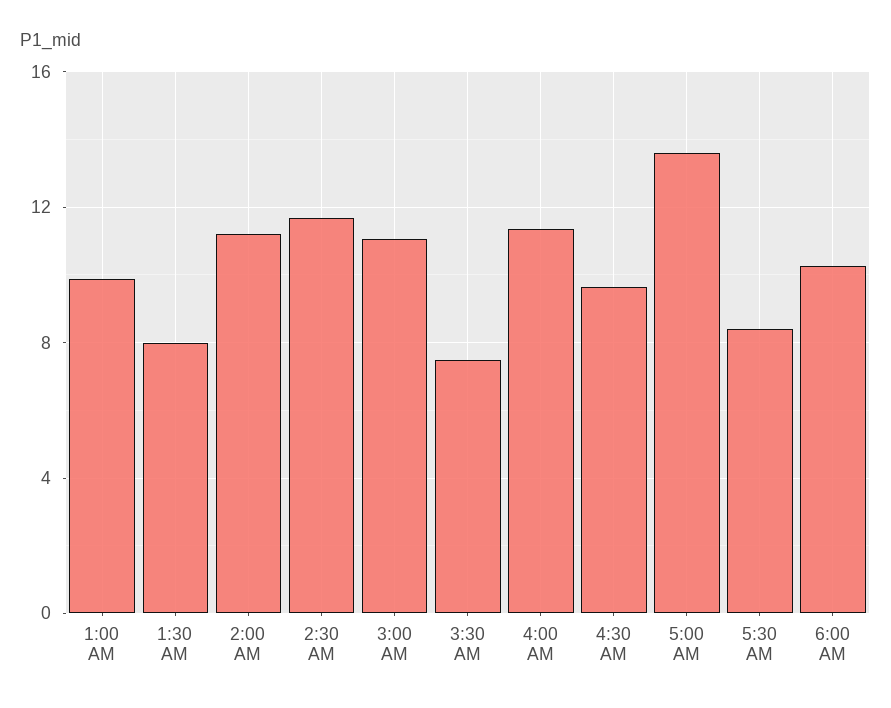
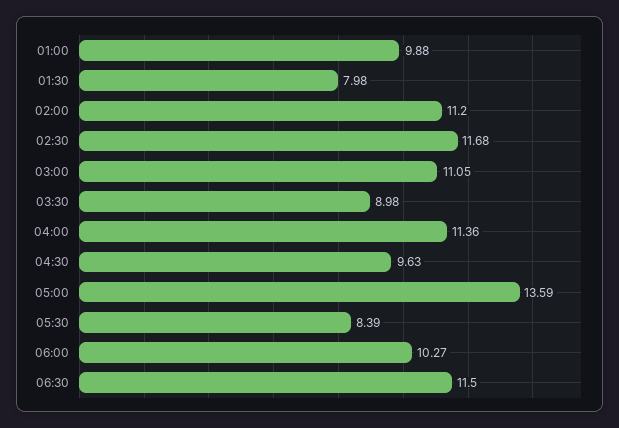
3:30 AM: 7.5 -> 8.98
06:30: none -> 11.5

